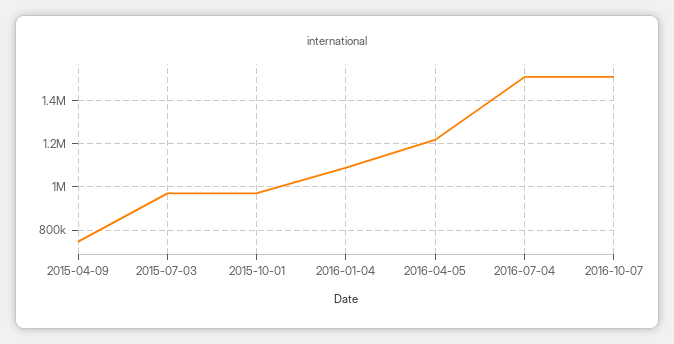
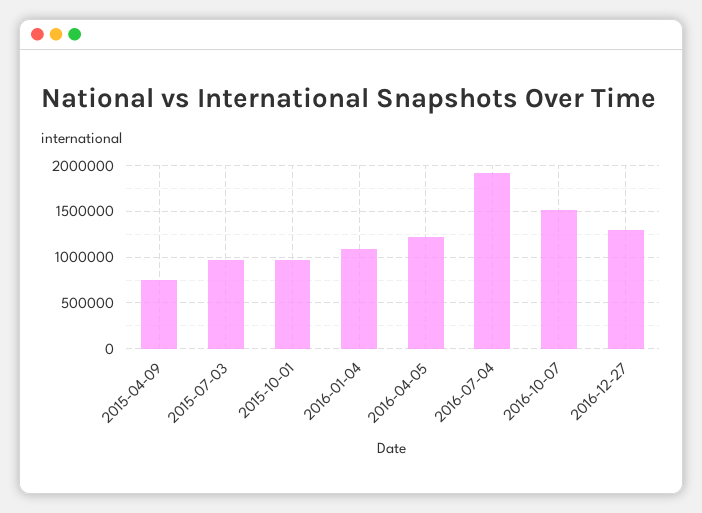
2016-07-04: 1500000 -> 1900000
2016-12-27: none -> 1300000

